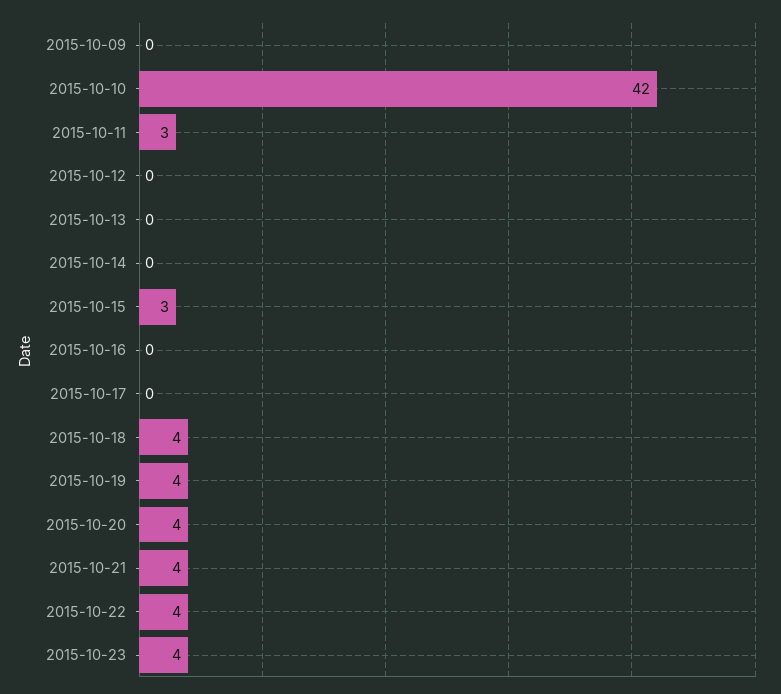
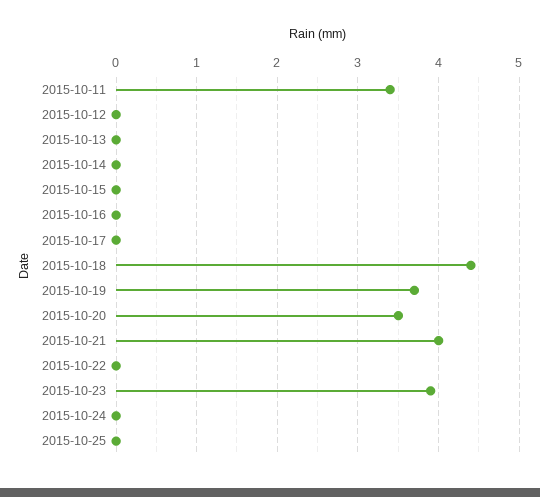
2015-10-09: 0 -> none
2015-10-10: 42 -> none
2015-10-15: 3 -> 0
2015-10-22: 4 -> 0
2015-10-24: none -> 0
2015-10-25: none -> 0

